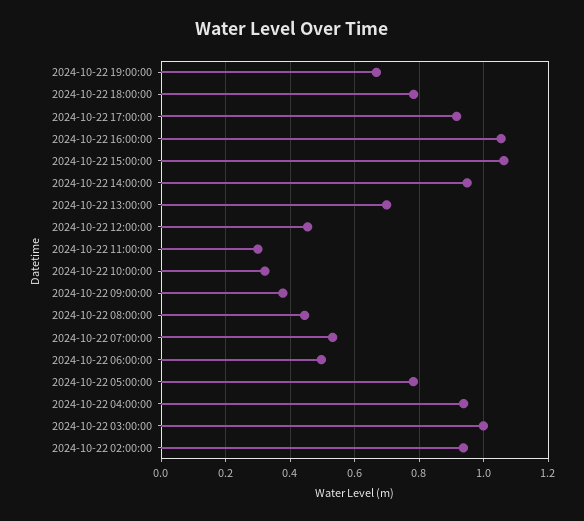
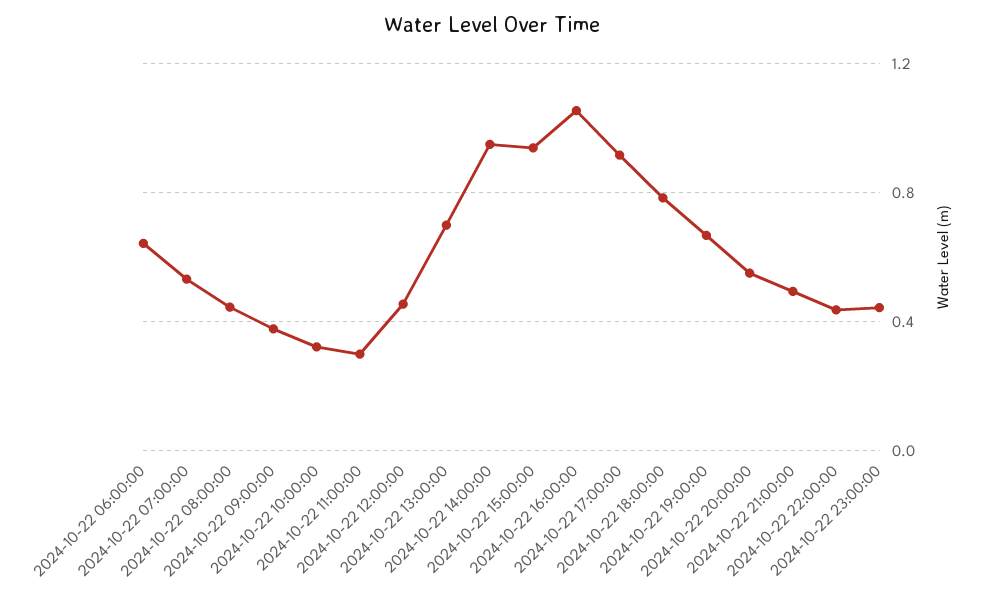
2024-10-22 15:00:00: 1.06 -> 0.95
2024-10-22 06:00:00: 0.5 -> 0.65
2024-10-22 05:00:00: 0.78 -> none
2024-10-22 04:00:00: 0.94 -> none
2024-10-22 03:00:00: 1 -> none
2024-10-22 02:00:00: 0.94 -> none
2024-10-22 20:00:00: none -> 0.55
2024-10-22 21:00:00: none -> 0.5
2024-10-22 22:00:00: none -> 0.45
2024-10-22 23:00:00: none -> 0.45

